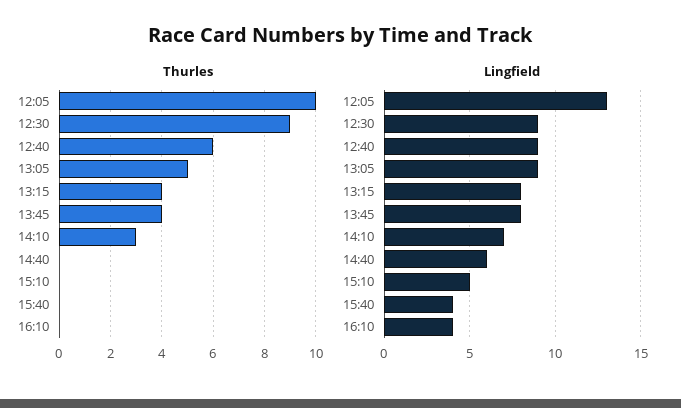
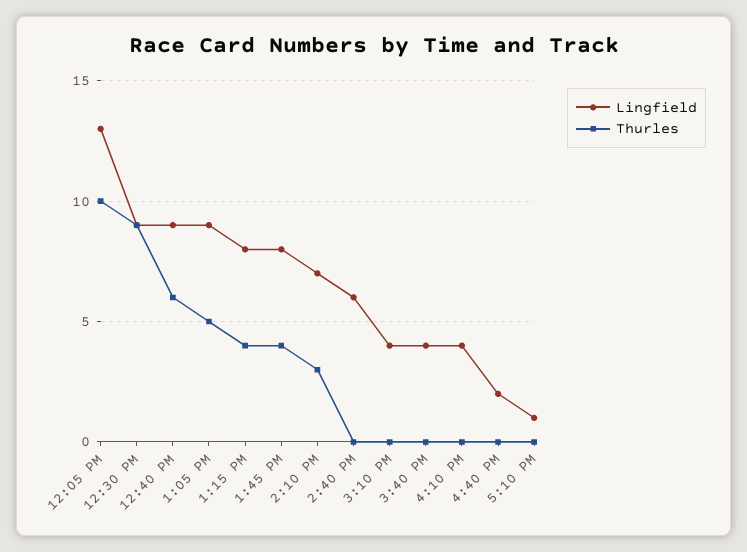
Lingfield, 15:10: 5 -> 4
Lingfield, 4:40 PM: none -> 2
Thurles, 4:40 PM: none -> 0
Lingfield, 5:10 PM: none -> 1
Thurles, 5:10 PM: none -> 0

